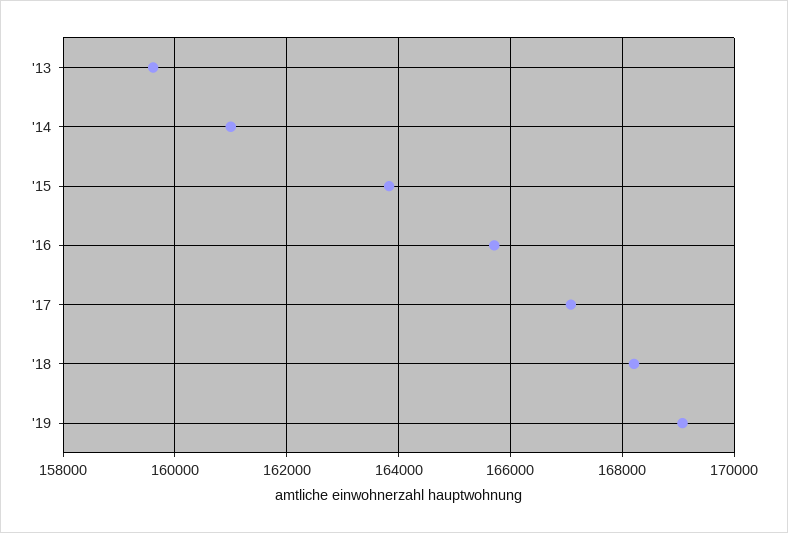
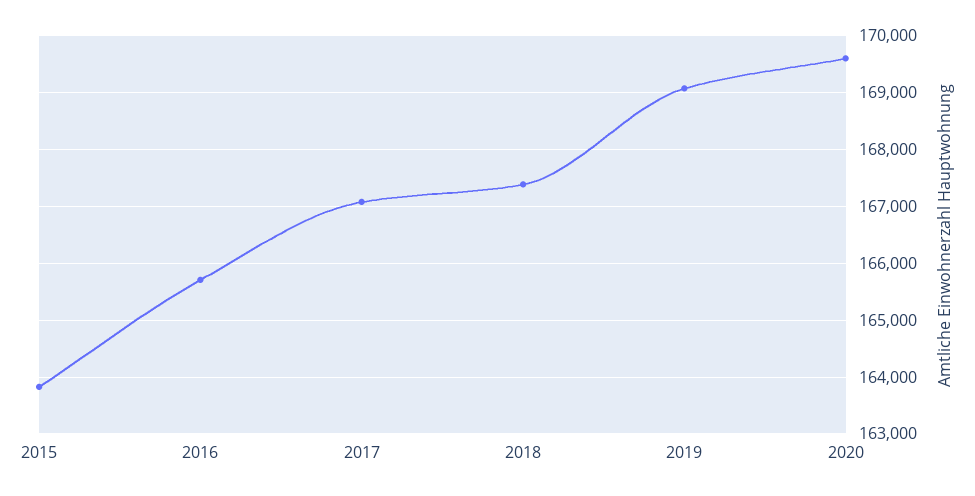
'13: 159600 -> none
'14: 161000 -> none
'18: 168200 -> 167400
2020: none -> 169600

